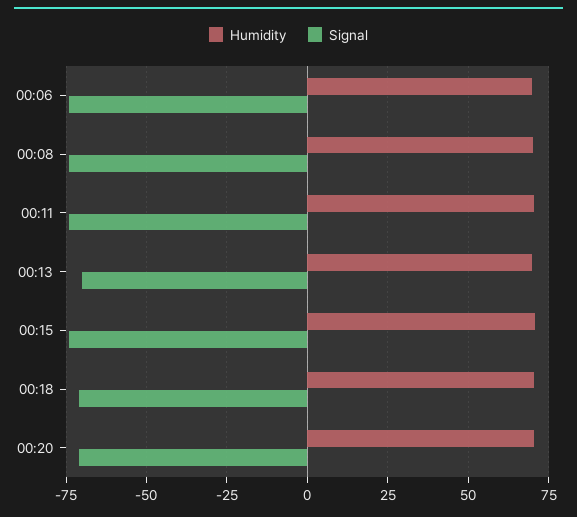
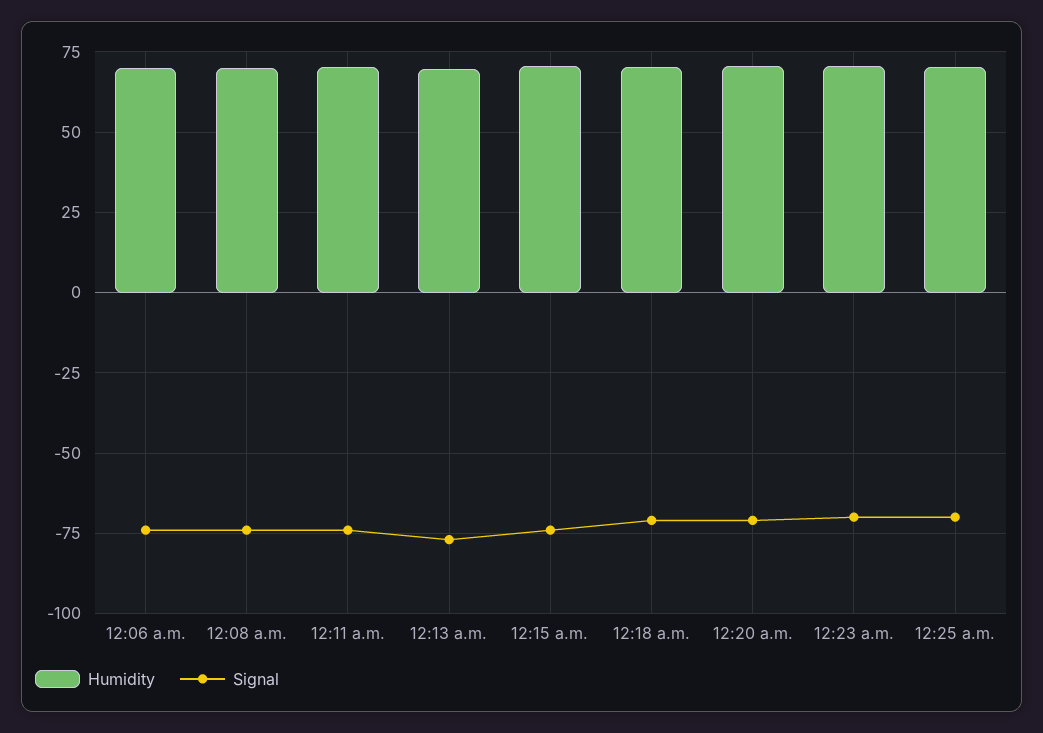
Signal, 00:13: -70 -> -77.5
Humidity, 12:23 a.m.: none -> 70
Signal, 12:23 a.m.: none -> -70
Humidity, 12:25 a.m.: none -> 70
Signal, 12:25 a.m.: none -> -70

